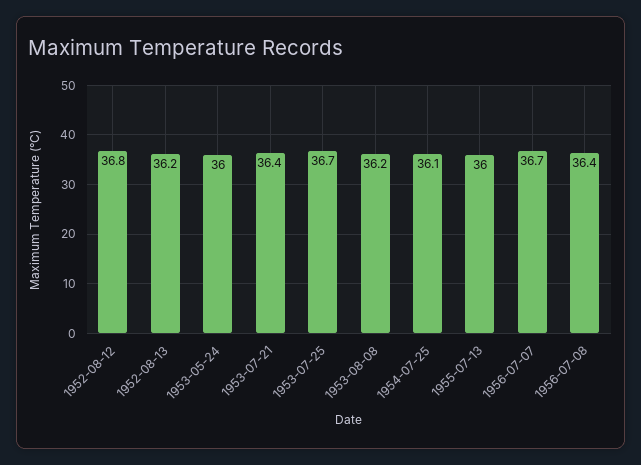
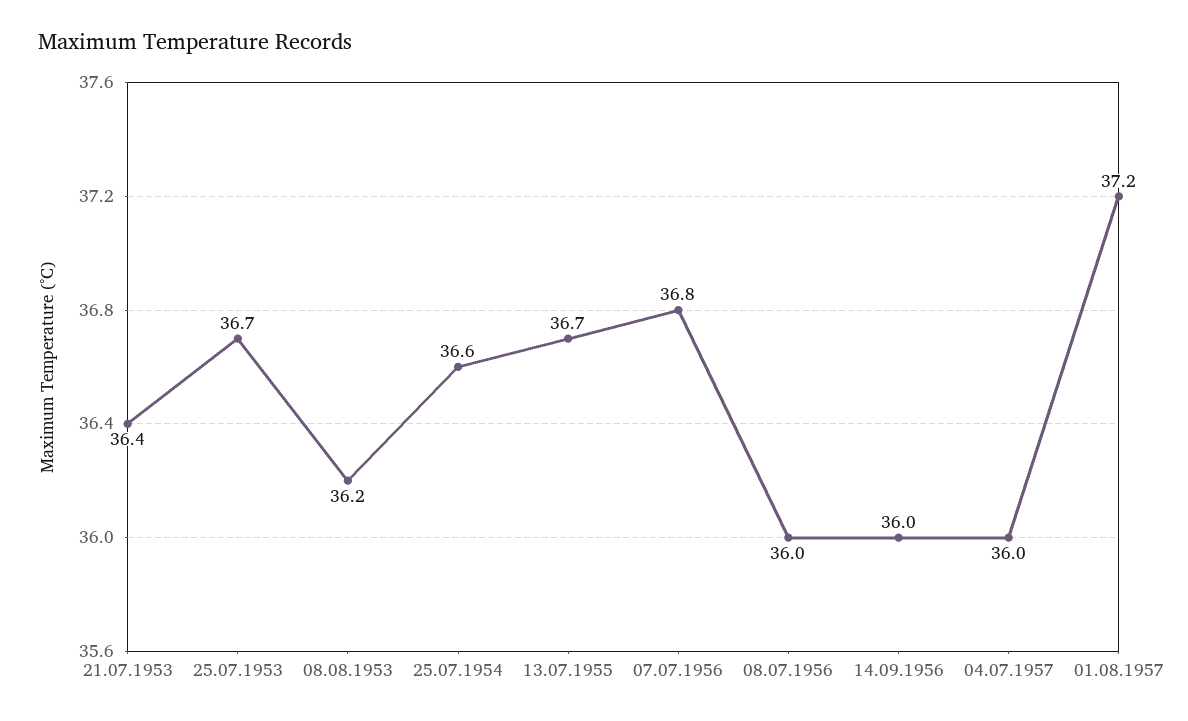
1952-08-12: 36.8 -> none
1952-08-13: 36.2 -> none
1953-05-24: 36 -> none
1954-07-25: 36.1 -> 36.6
1955-07-13: 36 -> 36.7
1956-07-07: 36.7 -> 36.8
1956-07-08: 36.4 -> 36
14.09.1956: none -> 36
04.07.1957: none -> 36
01.08.1957: none -> 37.2

